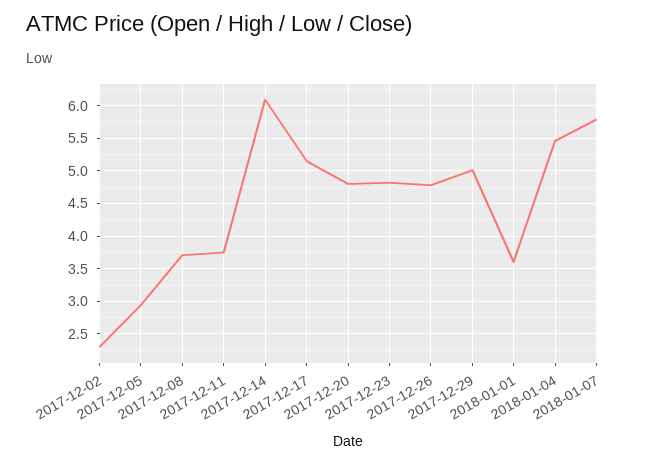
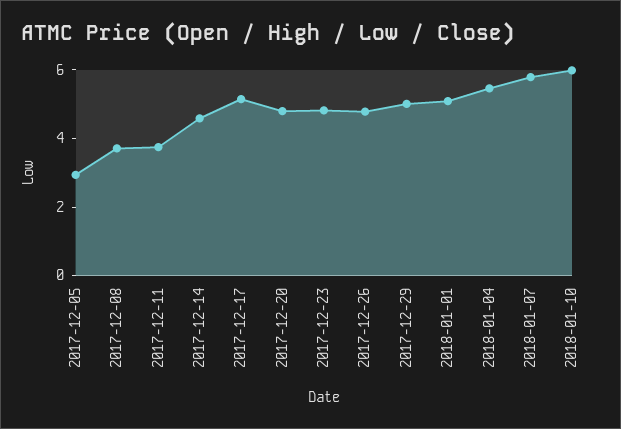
2017-12-02: 2.3 -> none
2017-12-14: 6.1 -> 4.5
2018-01-01: 3.6 -> 5
2018-01-10: none -> 6

